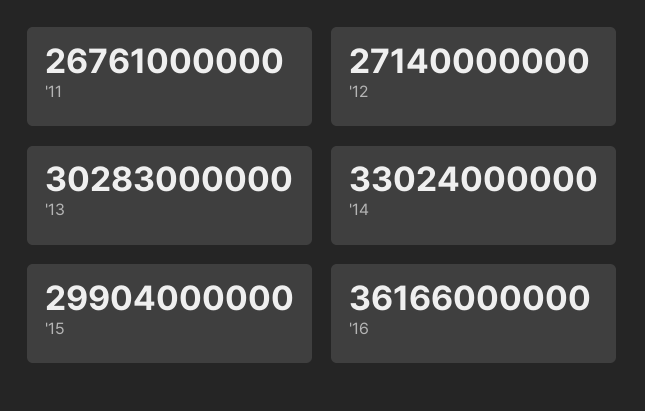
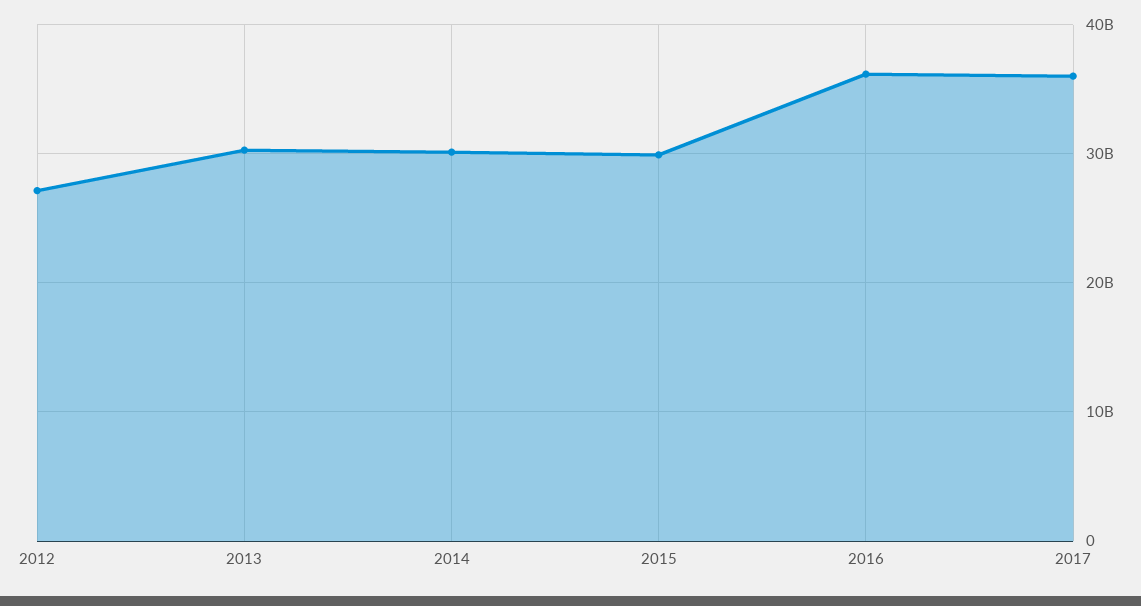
'11: 26761000000 -> none
'14: 33024000000 -> 30000000000
2017: none -> 36000000000

